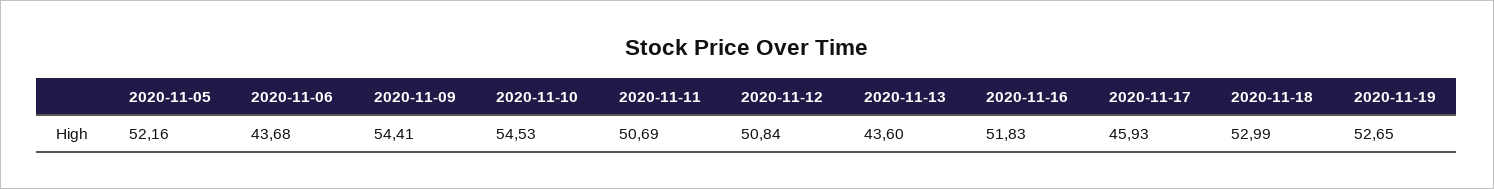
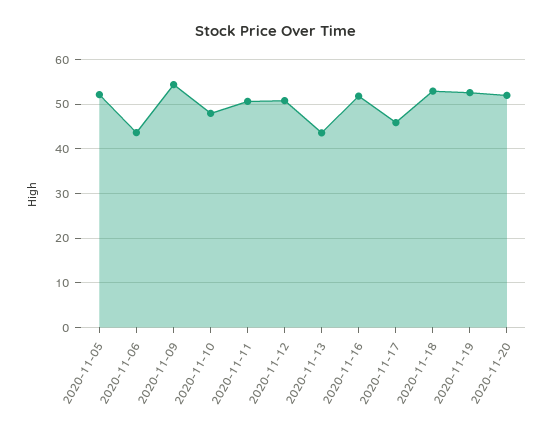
2020-11-10: 54.53 -> 48
2020-11-20: none -> 52

